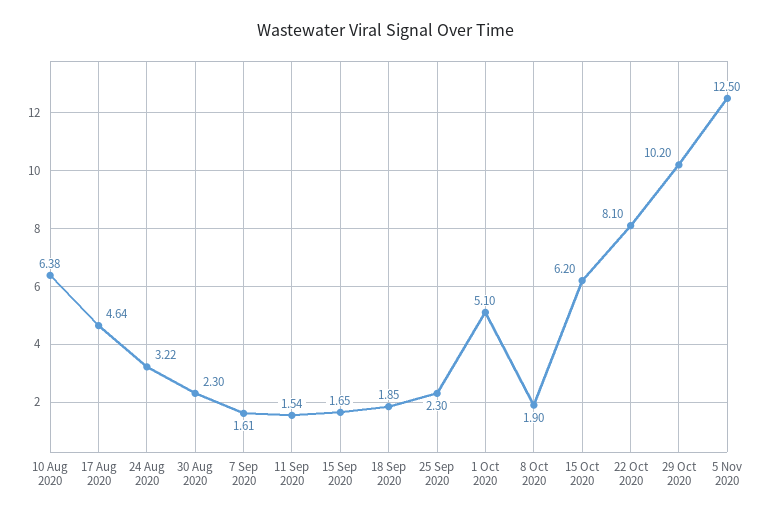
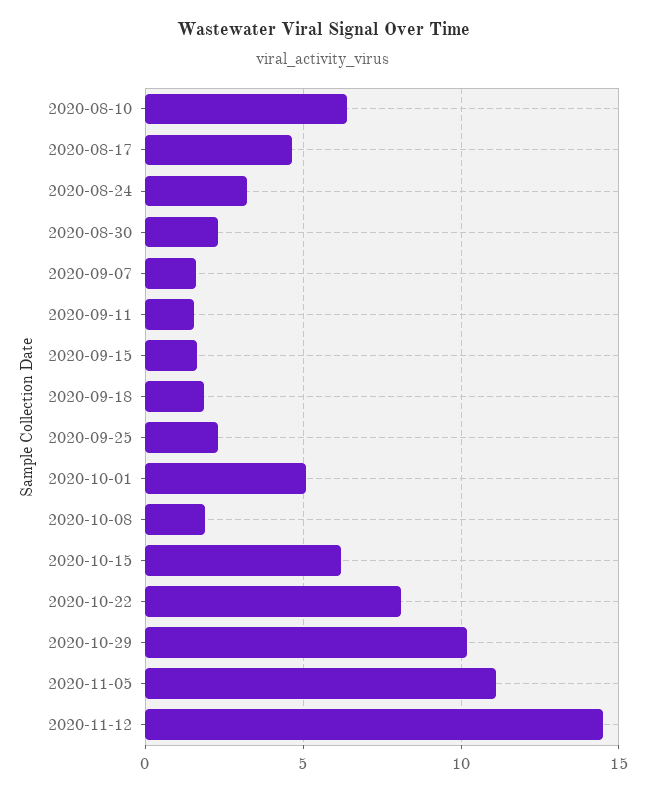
5 Nov 2020: 12.5 -> 11
2020-11-12: none -> 14.5

